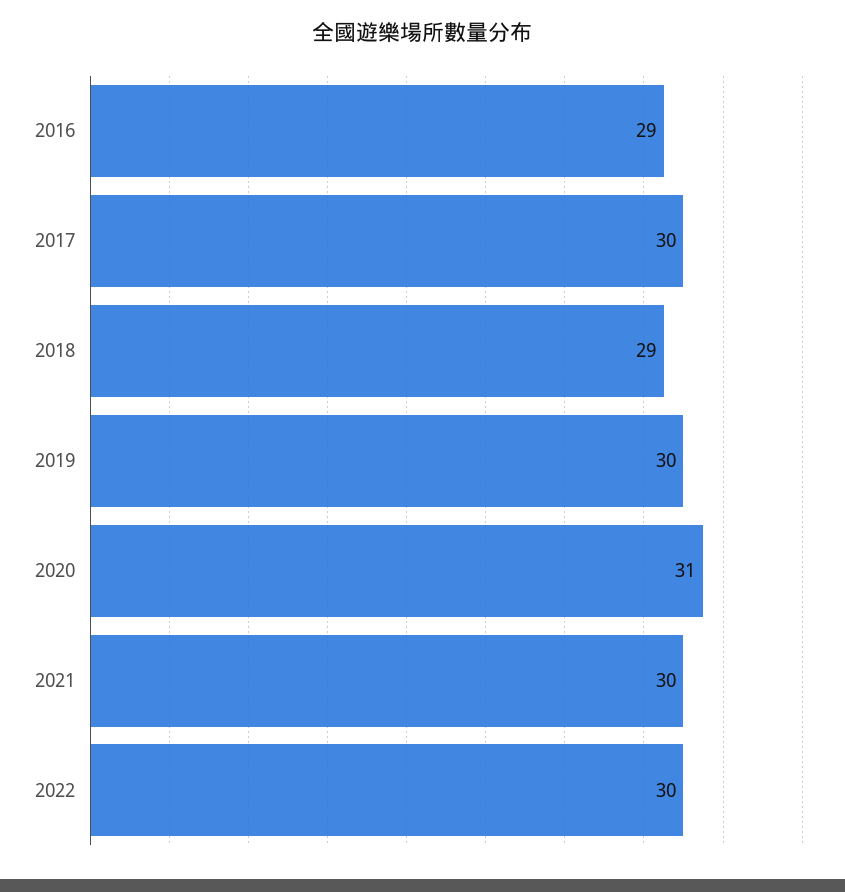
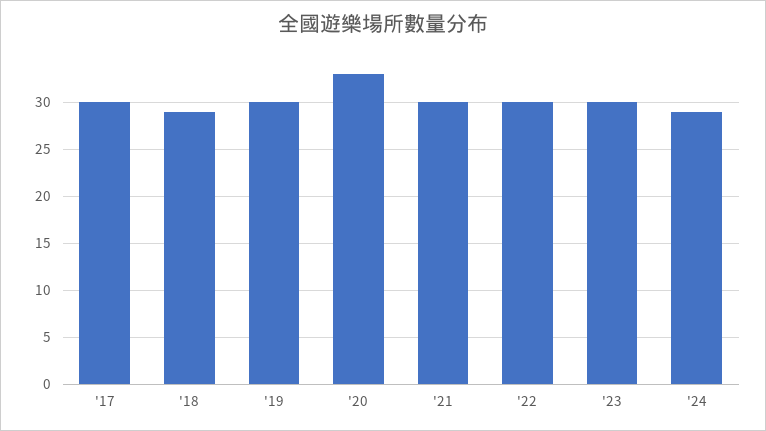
2016: 29 -> none
2020: 31 -> 33
'23: none -> 30
'24: none -> 29

